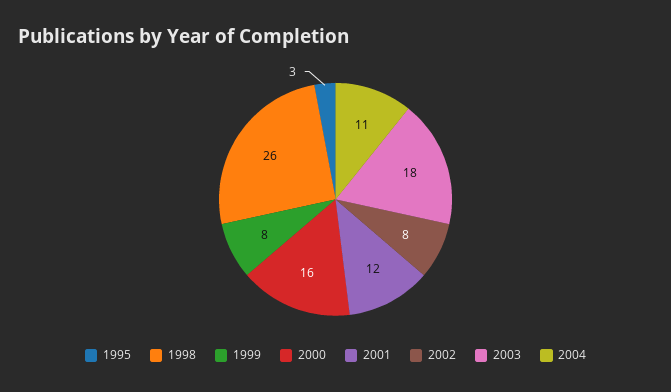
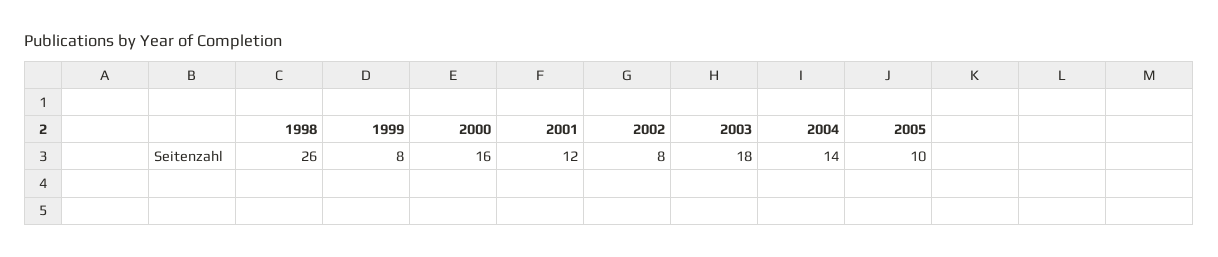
1995: 3 -> none
2004: 11 -> 14
2005: none -> 10

